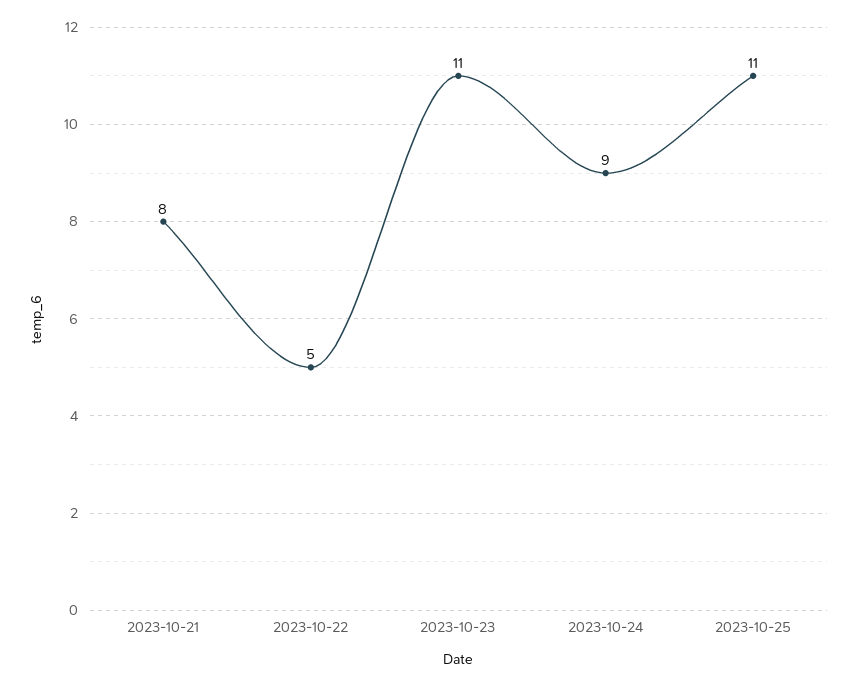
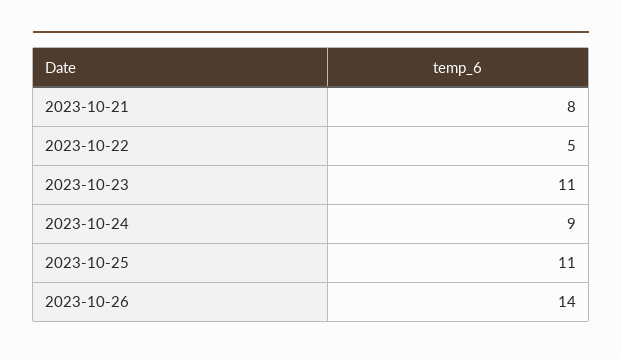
2023-10-26: none -> 14

